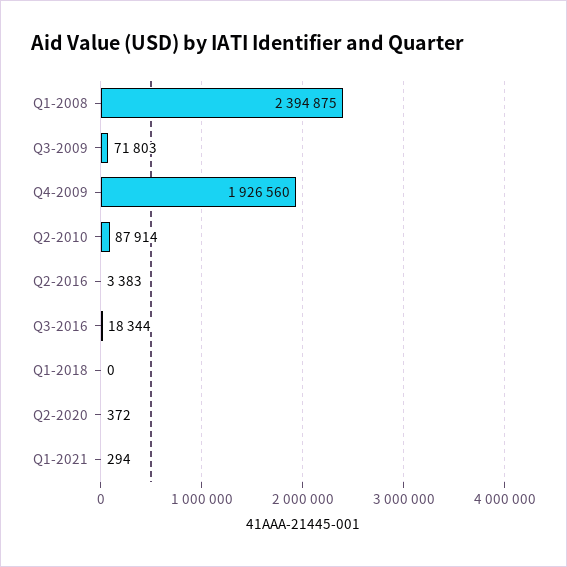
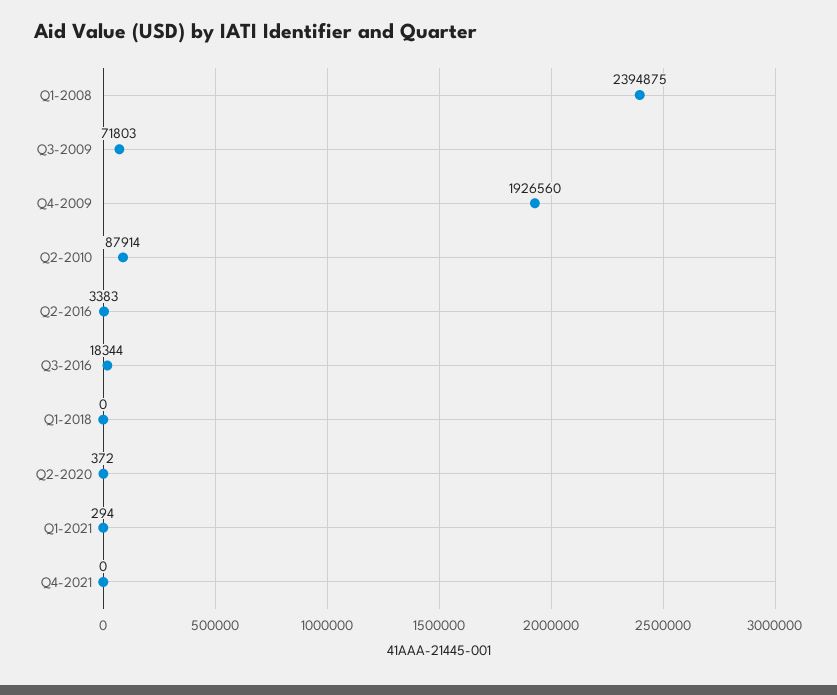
Q4-2021: none -> 0

